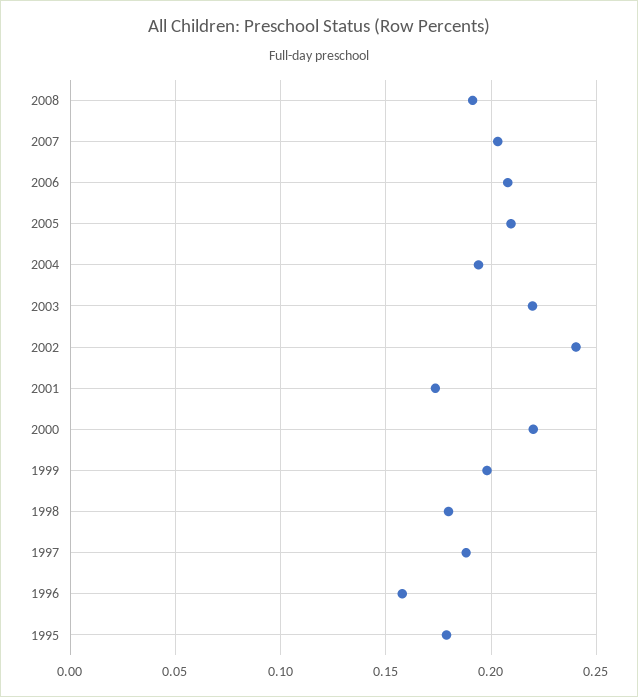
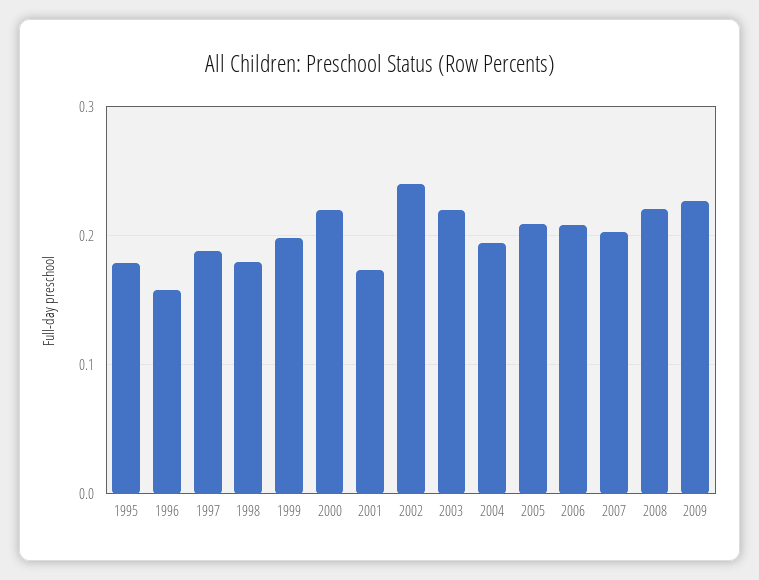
2008: 0.19 -> 0.22
2009: none -> 0.23

